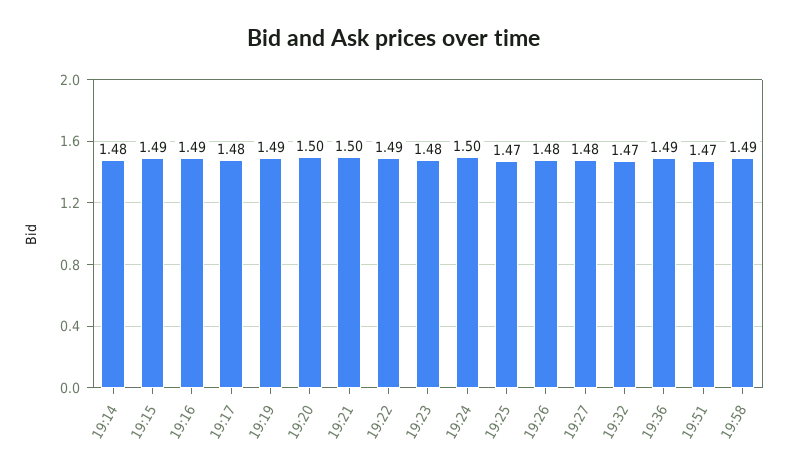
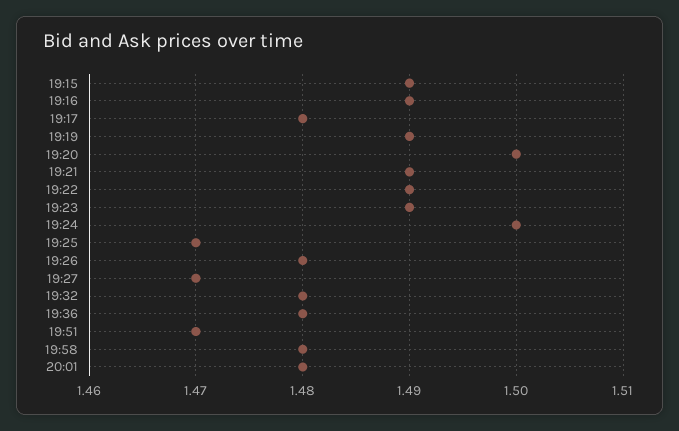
19:14: 1.48 -> none
19:21: 1.5 -> 1.49
19:23: 1.48 -> 1.49
19:27: 1.48 -> 1.47
19:32: 1.47 -> 1.48
19:36: 1.49 -> 1.48
19:58: 1.49 -> 1.48
20:01: none -> 1.48

